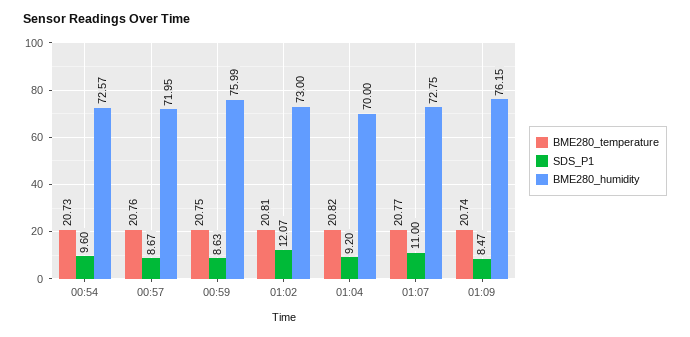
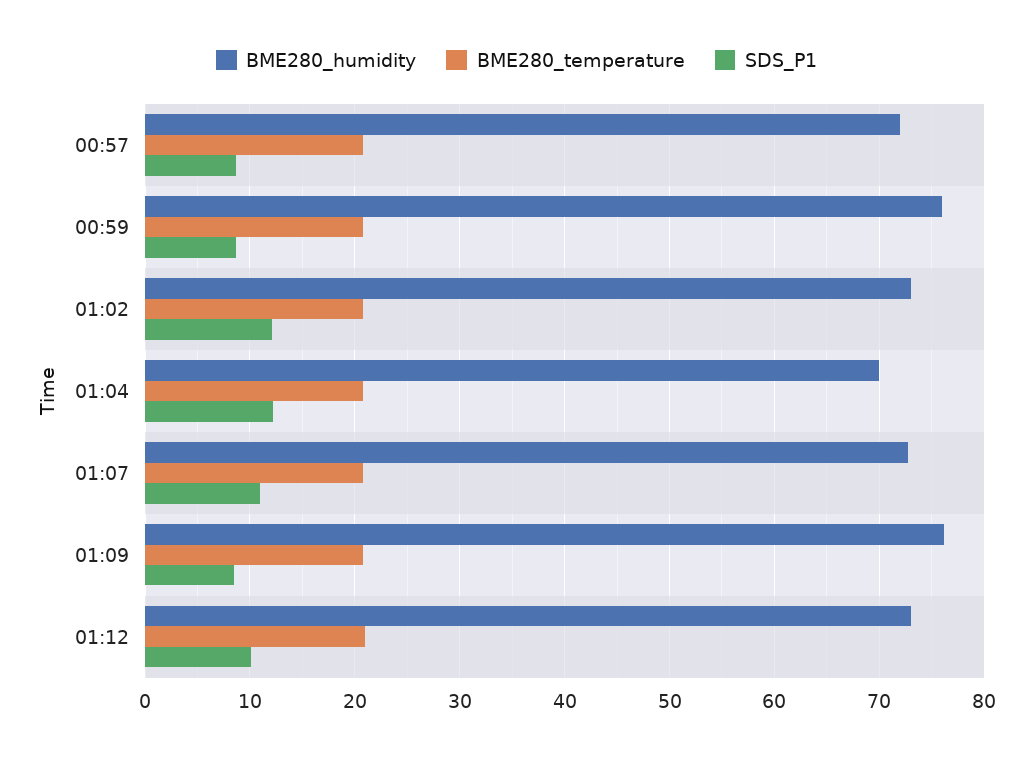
BME280_temperature, 00:54: 20.73 -> none
SDS_P1, 00:54: 9.6 -> none
BME280_humidity, 00:54: 72.57 -> none
SDS_P1, 01:04: 9.2 -> 12
BME280_humidity, 01:12: none -> 73
BME280_temperature, 01:12: none -> 21
SDS_P1, 01:12: none -> 10

